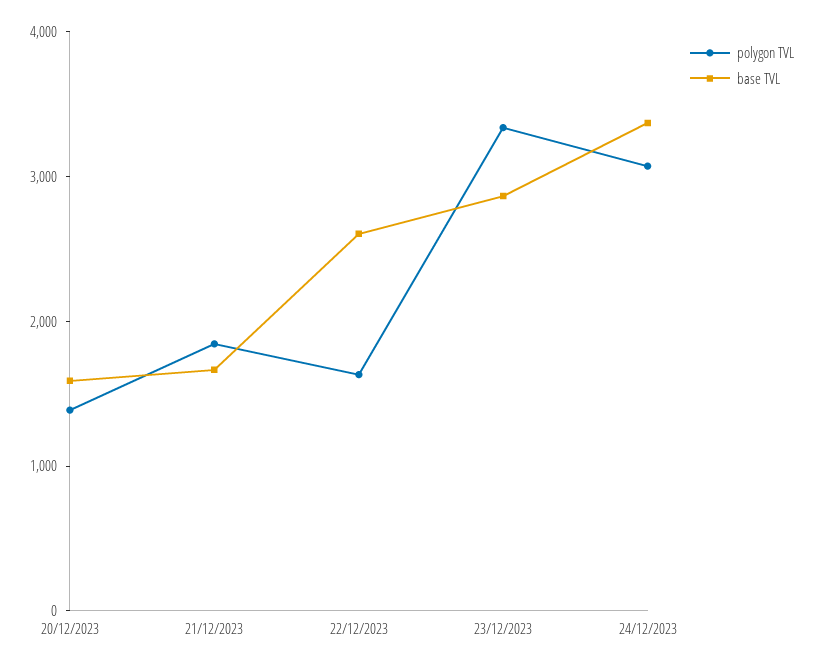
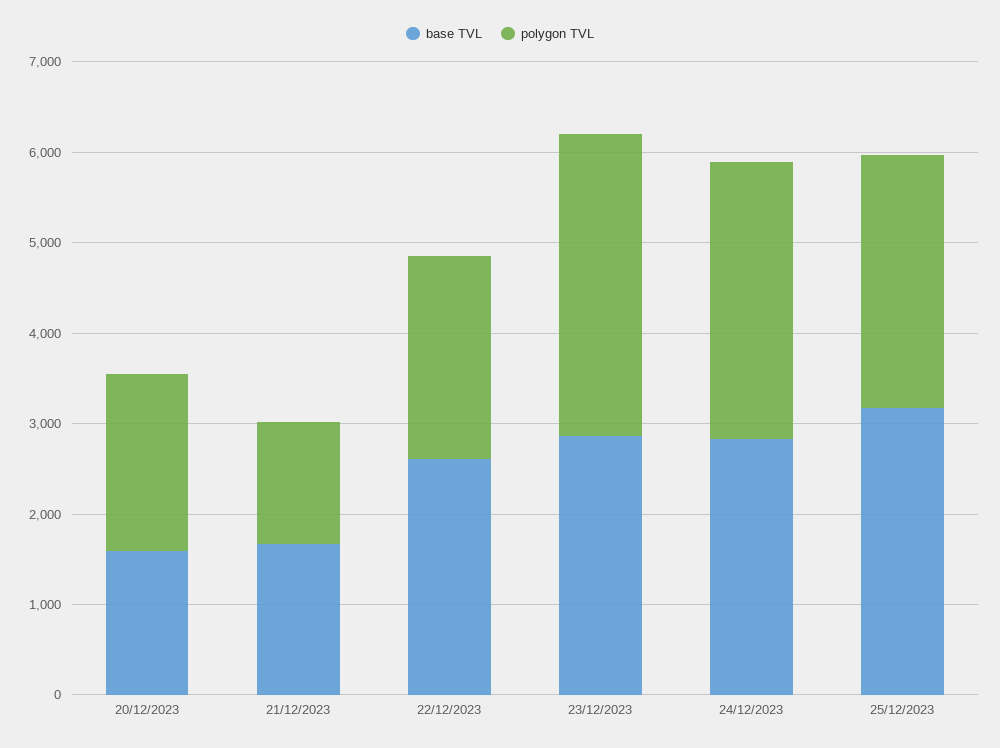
polygon TVL, 20/12/2023: 1400 -> 2000
polygon TVL, 21/12/2023: 1800 -> 1400
polygon TVL, 22/12/2023: 1600 -> 2200
base TVL, 24/12/2023: 3400 -> 2800
base TVL, 25/12/2023: none -> 3200
polygon TVL, 25/12/2023: none -> 2800

